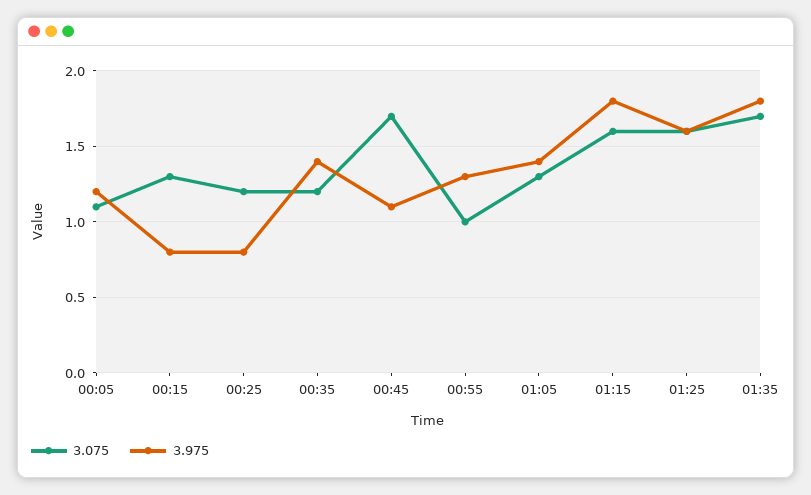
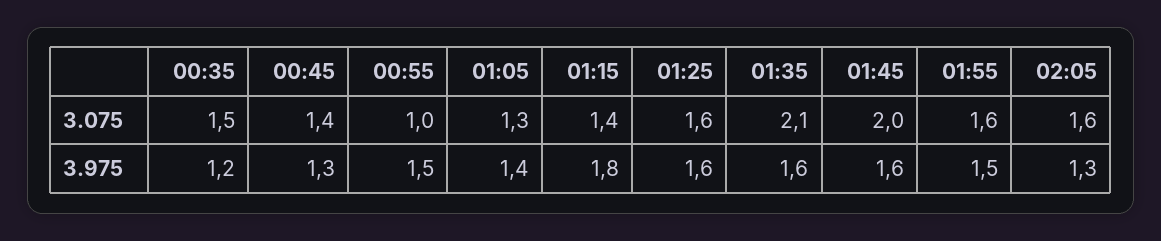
3.075, 00:05: 1.1 -> none
3.975, 00:05: 1.2 -> none
3.075, 00:15: 1.3 -> none
3.975, 00:15: 0.8 -> none
3.075, 00:25: 1.2 -> none
3.975, 00:25: 0.8 -> none
3.075, 00:35: 1.2 -> 1.5
3.975, 00:35: 1.4 -> 1.2
3.075, 00:45: 1.7 -> 1.4
3.975, 00:45: 1.1 -> 1.3
3.975, 00:55: 1.3 -> 1.5
3.075, 01:15: 1.6 -> 1.4
3.075, 01:35: 1.7 -> 2.1
3.975, 01:35: 1.8 -> 1.6
3.075, 01:45: none -> 2
3.075, 01:55: none -> 1.6
3.075, 02:05: none -> 1.6
3.975, 01:45: none -> 1.6
3.975, 01:55: none -> 1.5
3.975, 02:05: none -> 1.3

